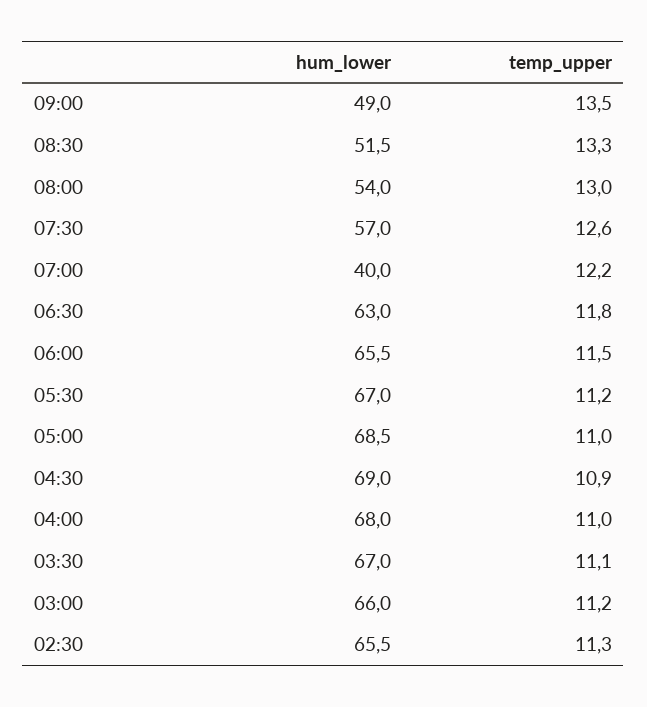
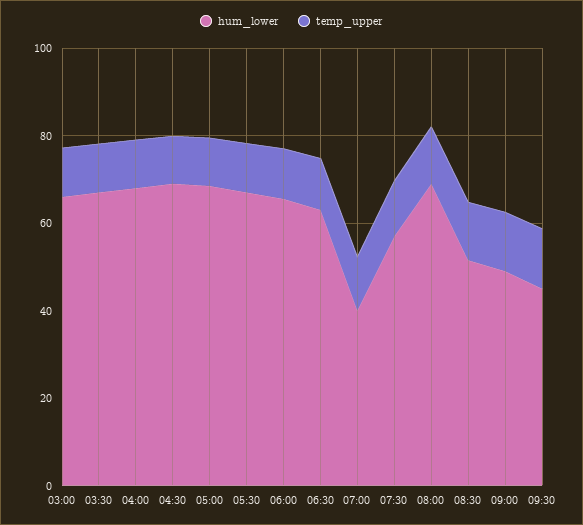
hum_lower, 08:00: 54 -> 70
hum_lower, 02:30: 65.5 -> none
temp_upper, 02:30: 11.3 -> none
hum_lower, 09:30: none -> 45
temp_upper, 09:30: none -> 15

